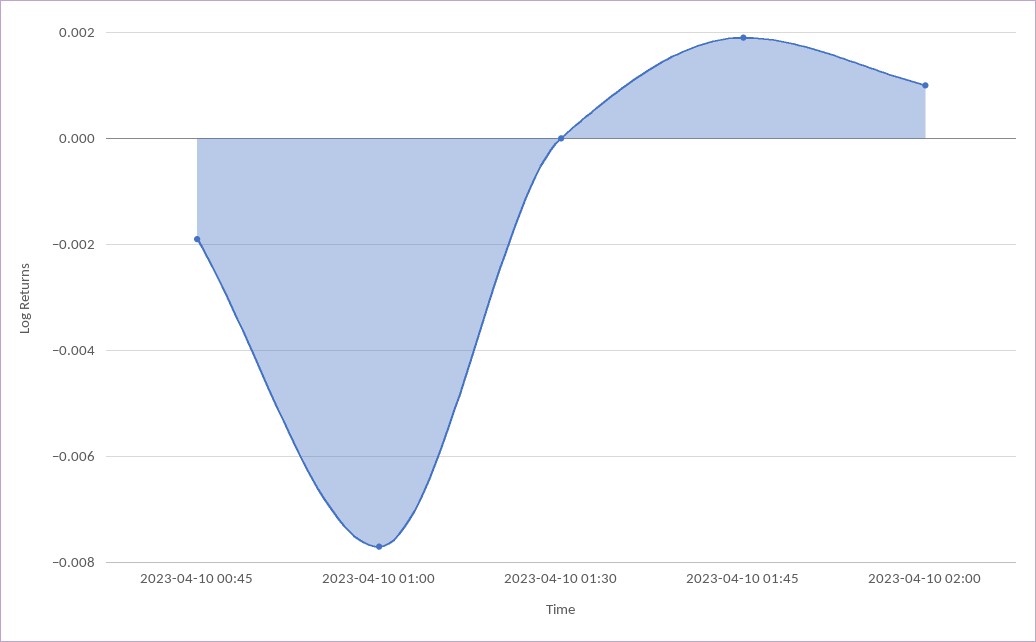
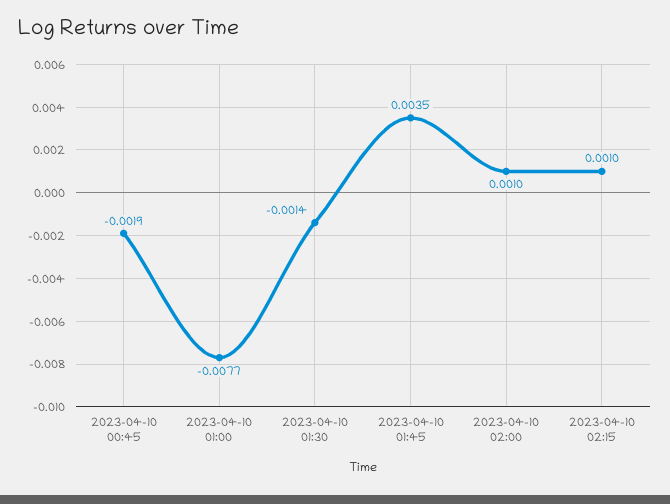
2023-04-10 01:30: 0 -> -0.0014
2023-04-10 01:45: 0.002 -> 0.0035
2023-04-10 02:15: none -> 0.001

